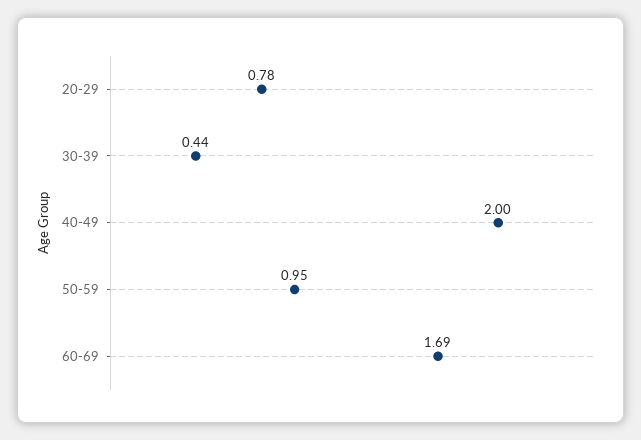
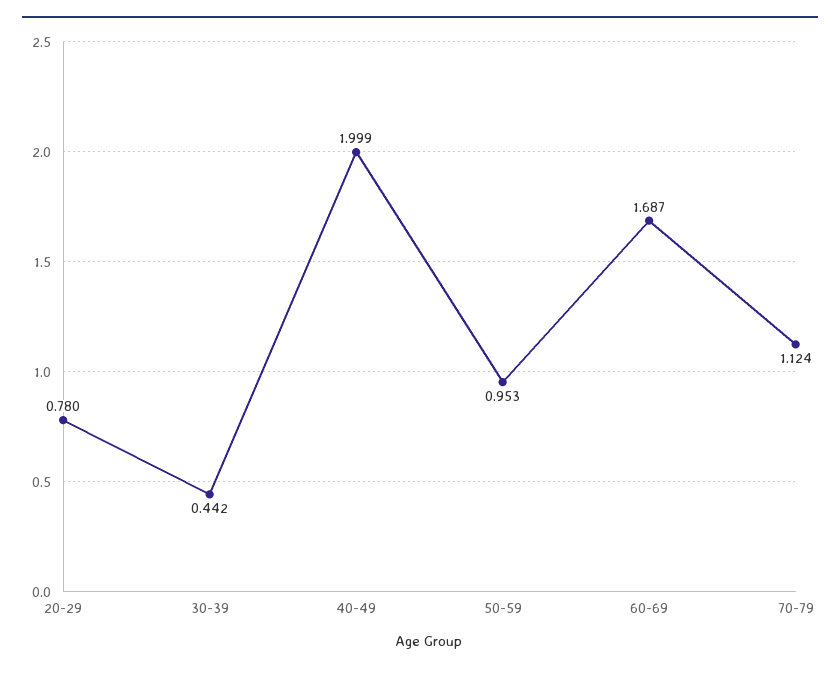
70-79: none -> 1.124

